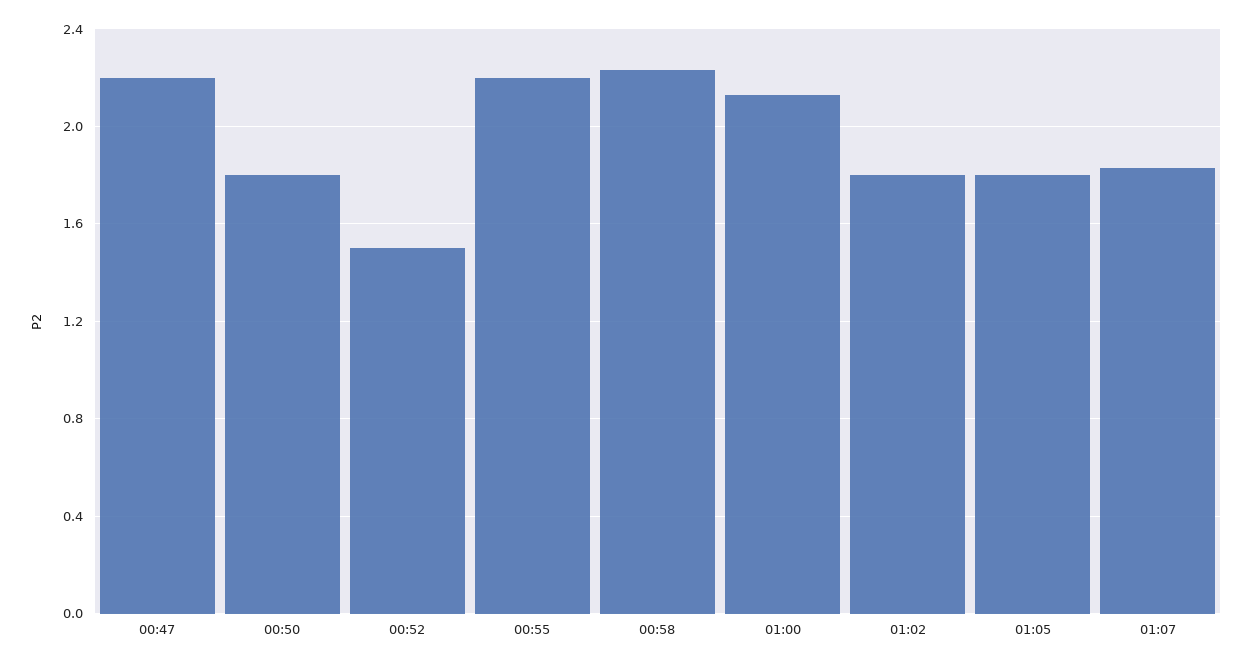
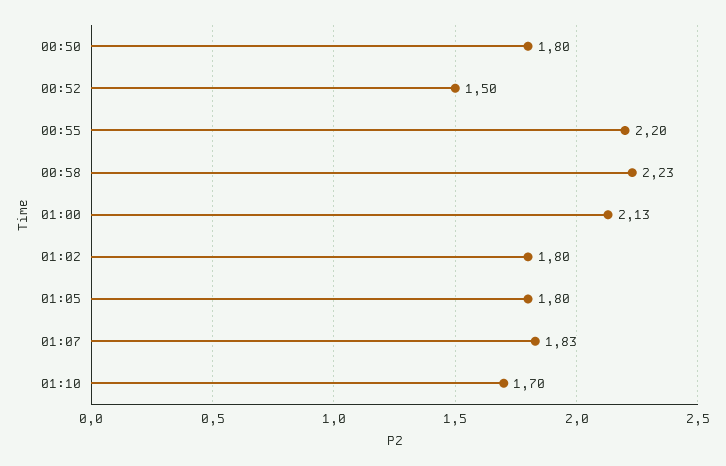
00:47: 2.2 -> none
01:10: none -> 1.7

